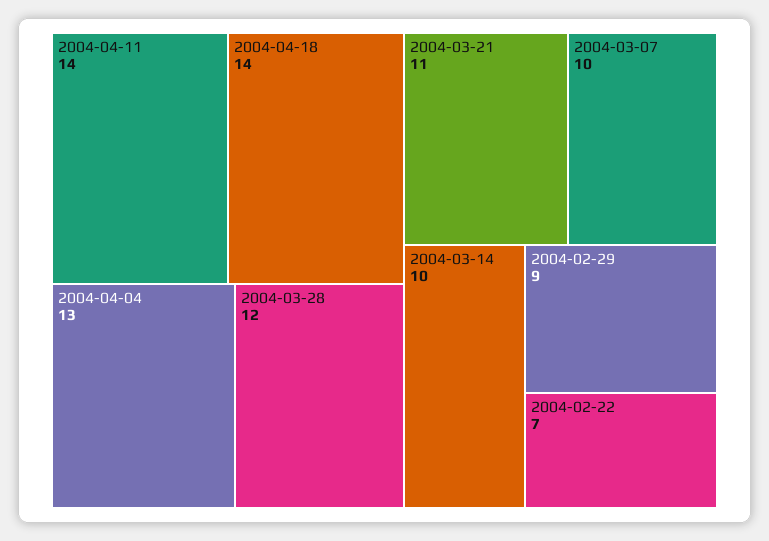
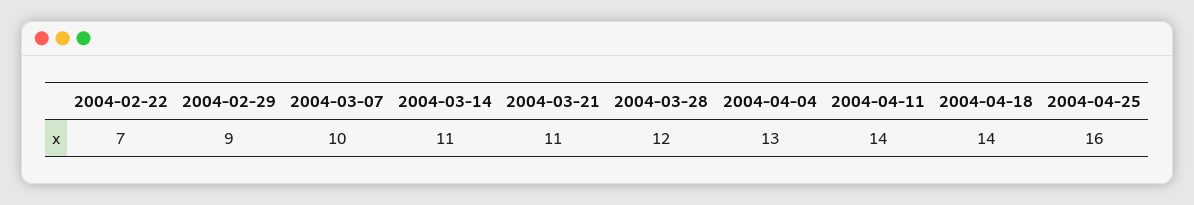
2004-03-14: 10 -> 11
2004-04-25: none -> 16

